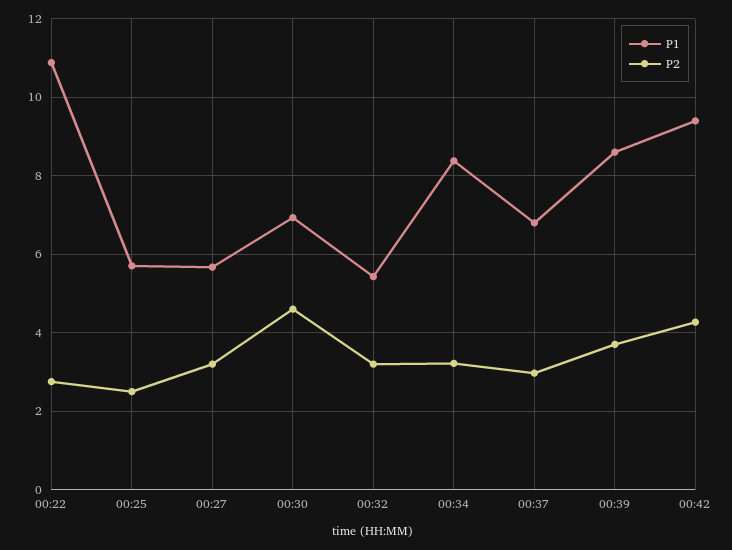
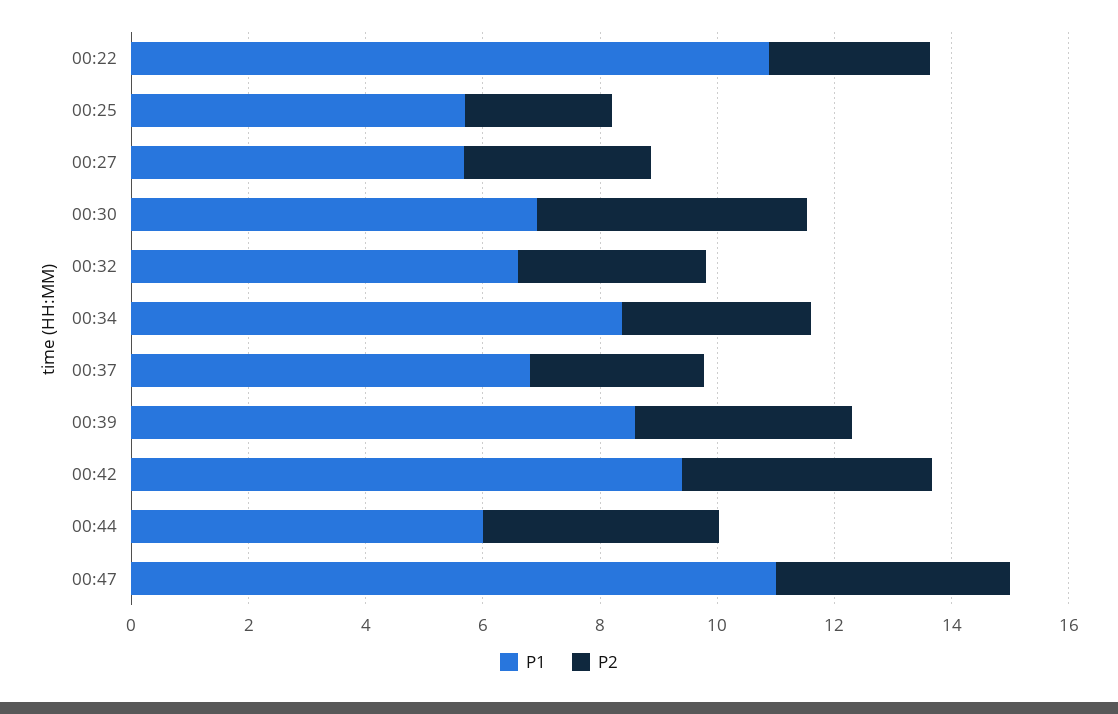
P1, 00:32: 5.4 -> 6.5
P1, 00:44: none -> 6
P2, 00:44: none -> 4
P1, 00:47: none -> 11
P2, 00:47: none -> 4

